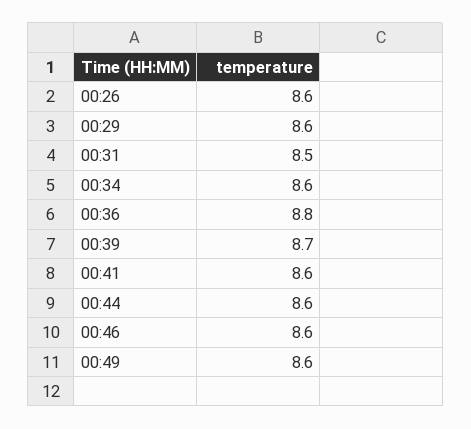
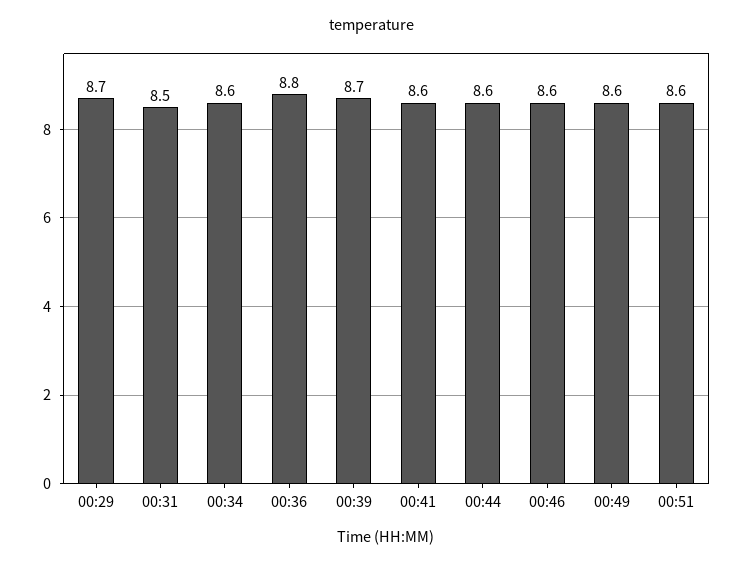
00:26: 8.6 -> none
00:29: 8.6 -> 8.7
00:51: none -> 8.6

